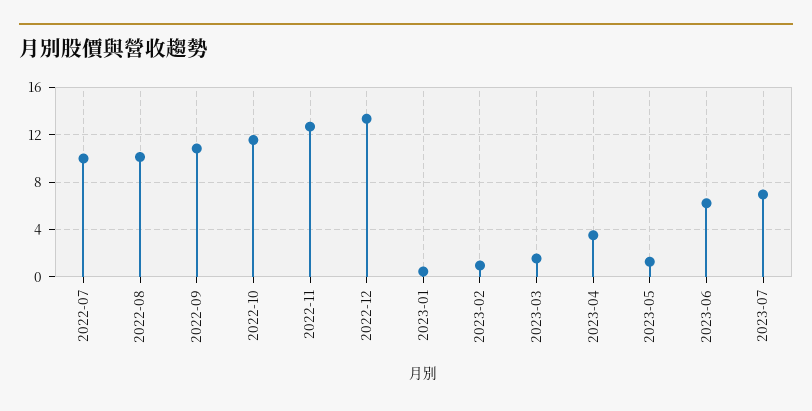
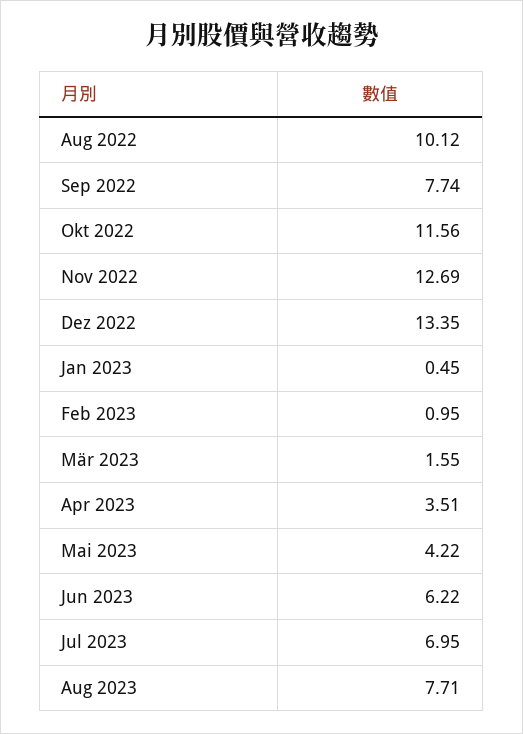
2022-07: 10 -> none
2022-09: 11 -> 7.74
2023-05: 1 -> 4.22
Aug 2023: none -> 7.71

